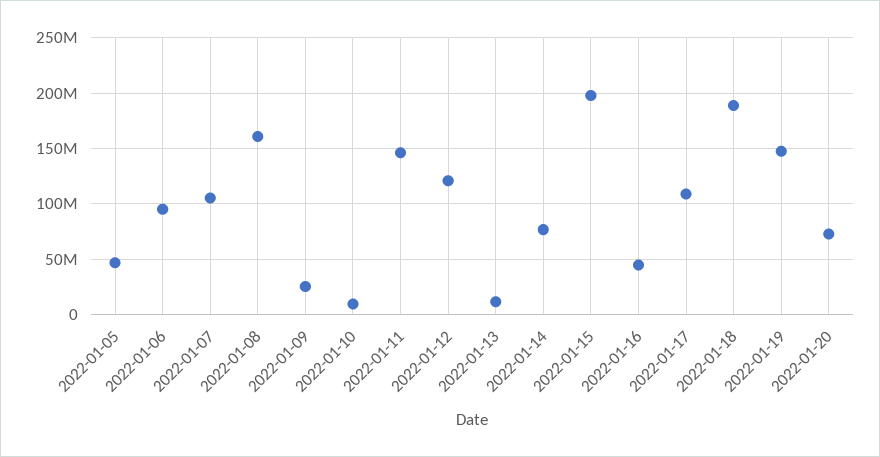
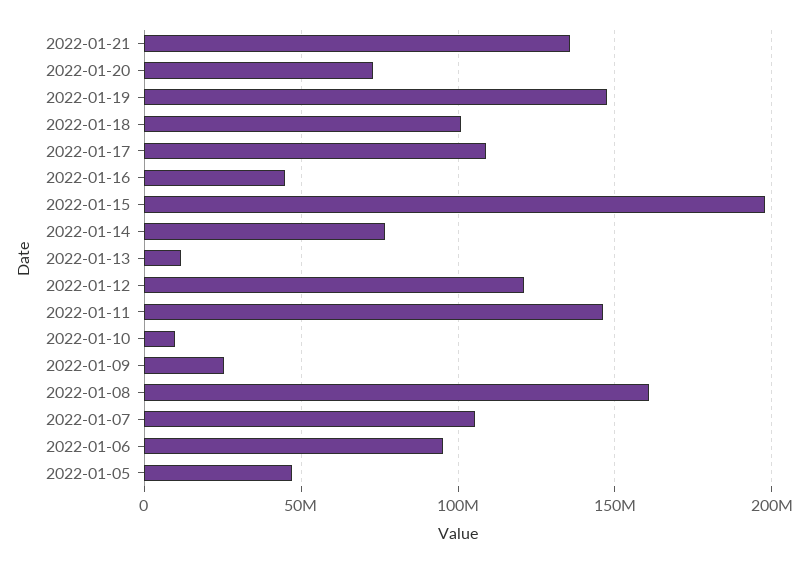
2022-01-18: 190000000 -> 100000000
2022-01-21: none -> 135000000

